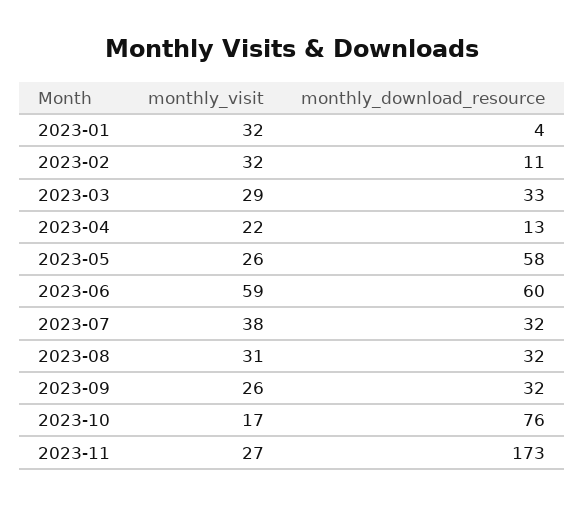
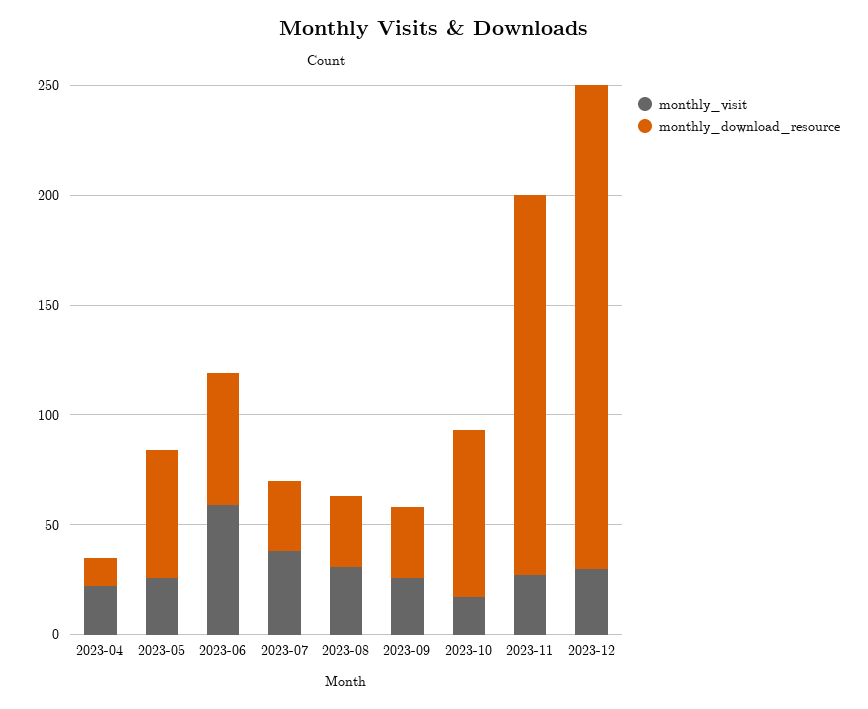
monthly_visit, 2023-01: 32 -> none
monthly_download_resource, 2023-01: 4 -> none
monthly_visit, 2023-02: 32 -> none
monthly_download_resource, 2023-02: 11 -> none
monthly_visit, 2023-03: 29 -> none
monthly_download_resource, 2023-03: 33 -> none
monthly_visit, 2023-12: none -> 30
monthly_download_resource, 2023-12: none -> 220

